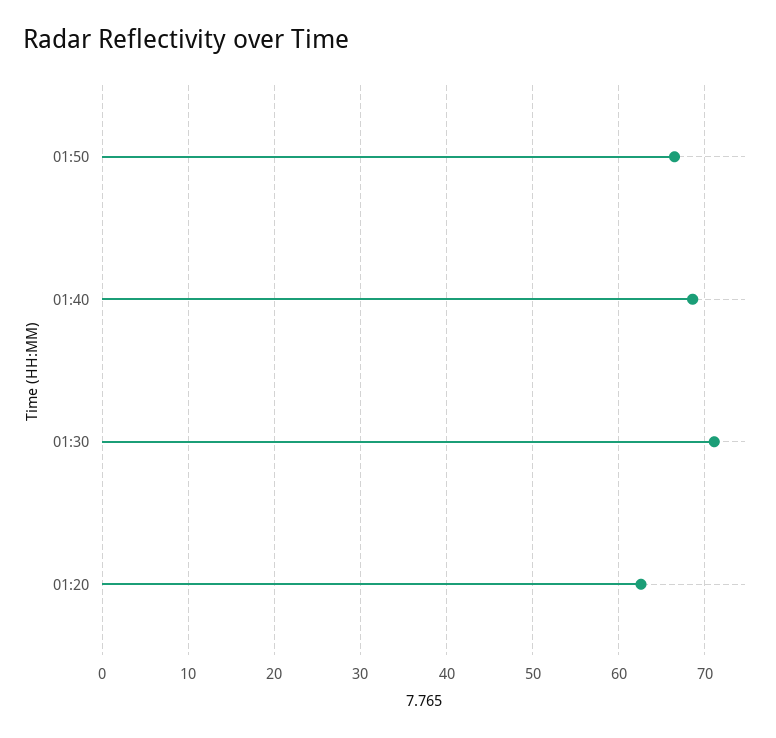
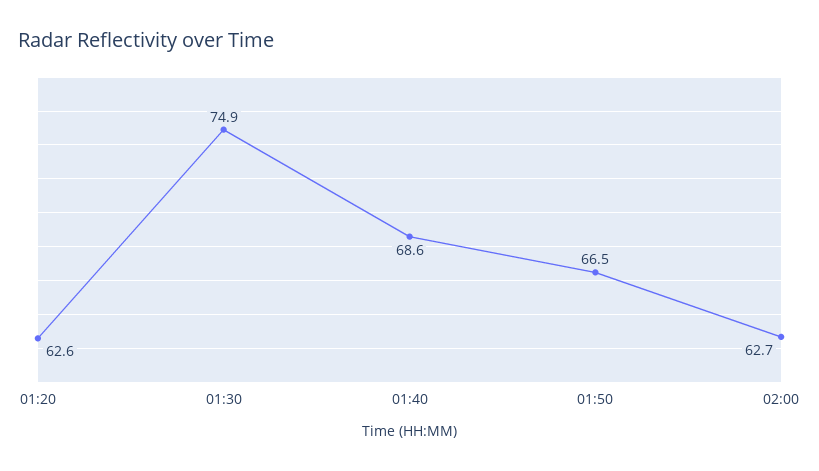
01:30: 71 -> 74.9
02:00: none -> 62.7

